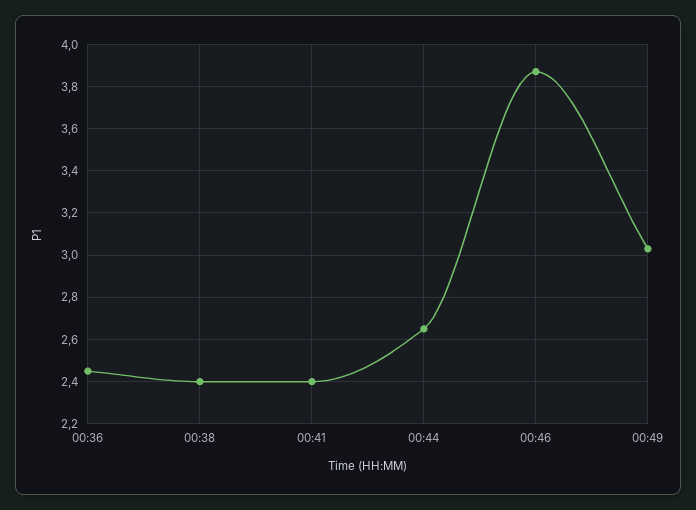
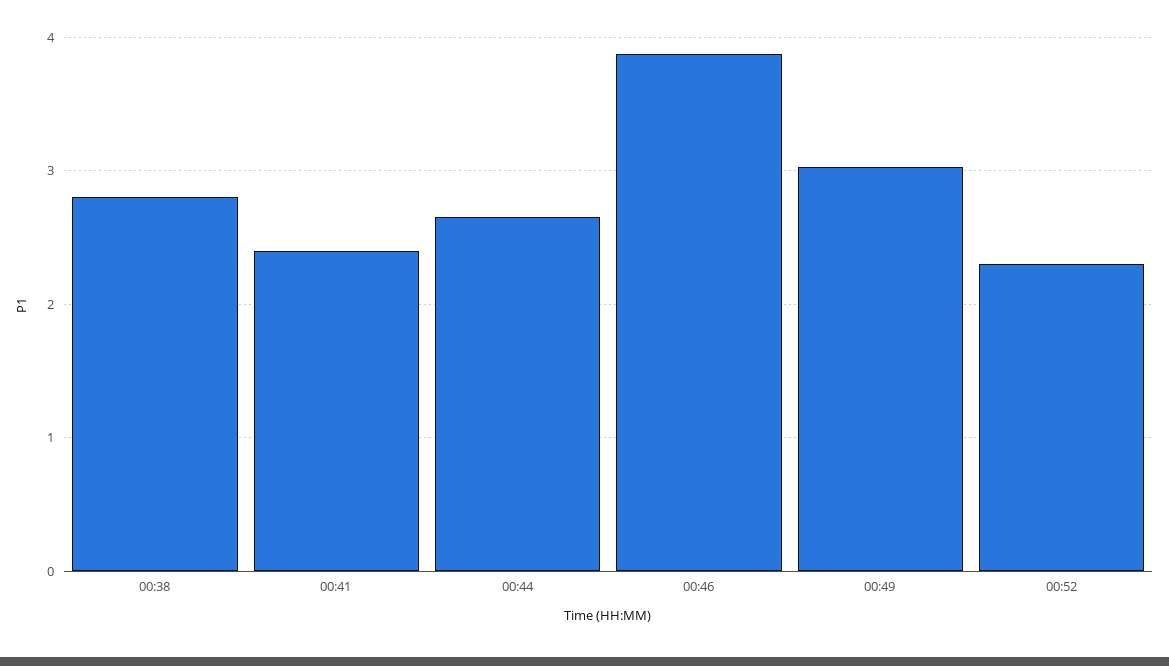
00:36: 2.45 -> none
00:38: 2.4 -> 2.8
00:52: none -> 2.3

